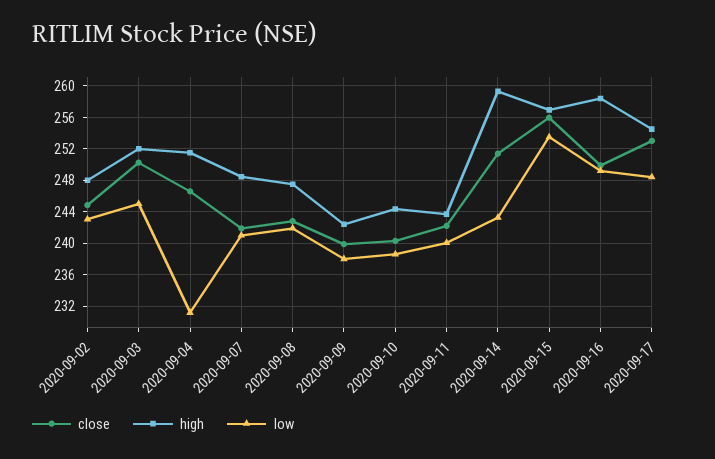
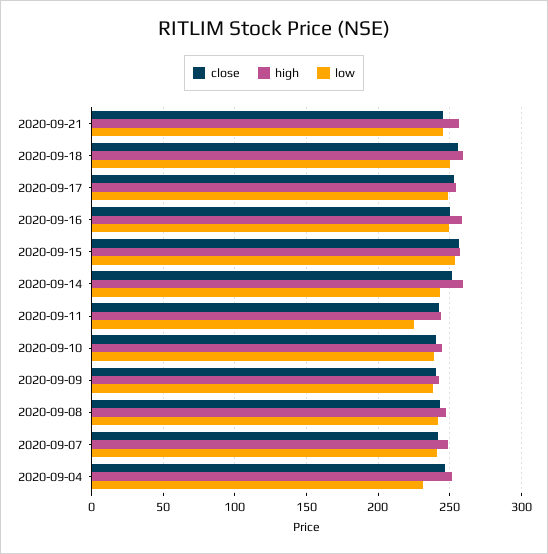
close, 2020-09-02: 245 -> none
high, 2020-09-02: 248 -> none
low, 2020-09-02: 243 -> none
close, 2020-09-03: 250 -> none
high, 2020-09-03: 252 -> none
low, 2020-09-03: 245 -> none
low, 2020-09-11: 240 -> 225
close, 2020-09-21: none -> 245
high, 2020-09-21: none -> 255
low, 2020-09-21: none -> 245
close, 2020-09-18: none -> 255
high, 2020-09-18: none -> 260
low, 2020-09-18: none -> 250

